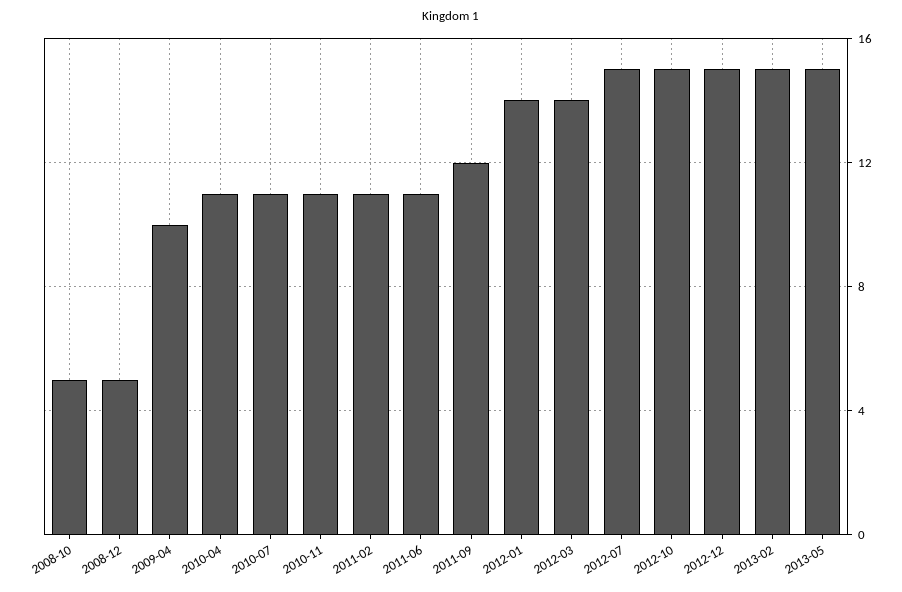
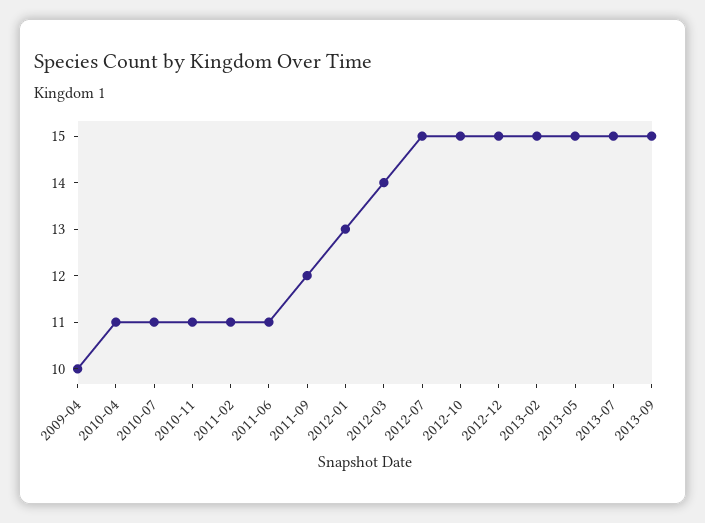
2008-10: 5 -> none
2008-12: 5 -> none
2012-01: 14 -> 13
2013-07: none -> 15
2013-09: none -> 15

